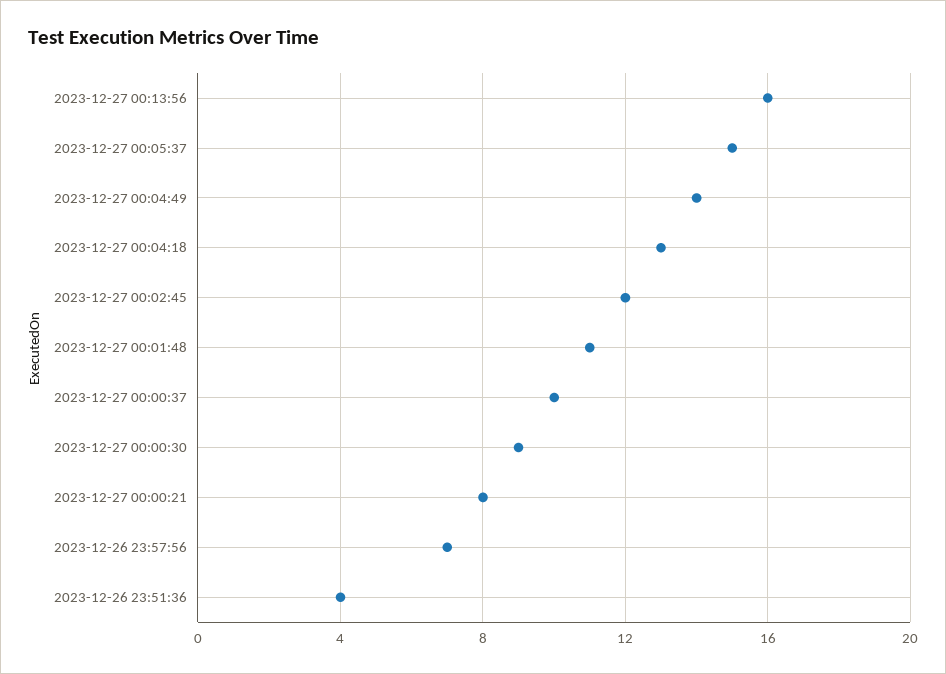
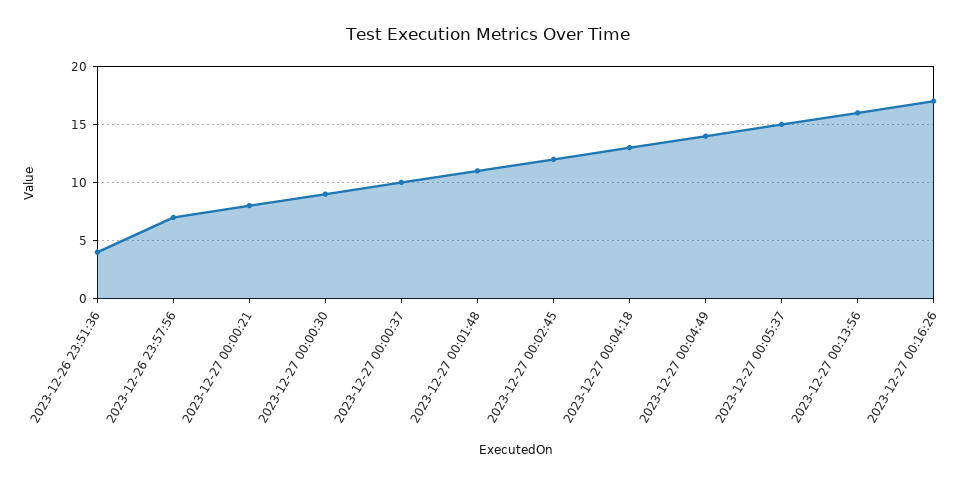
2023-12-27 00:16:26: none -> 17

